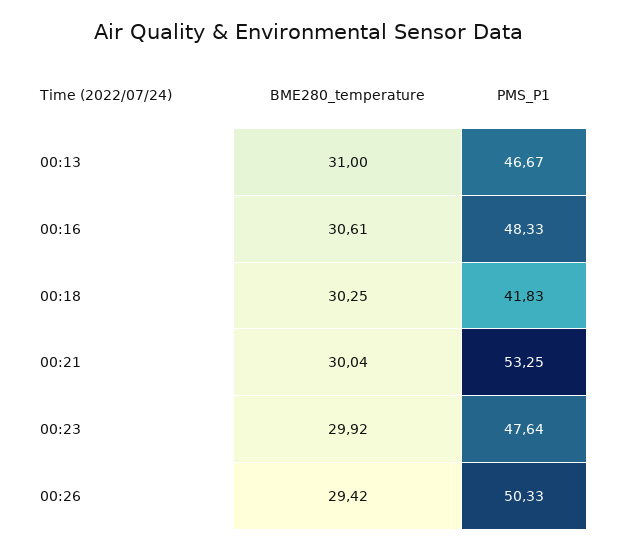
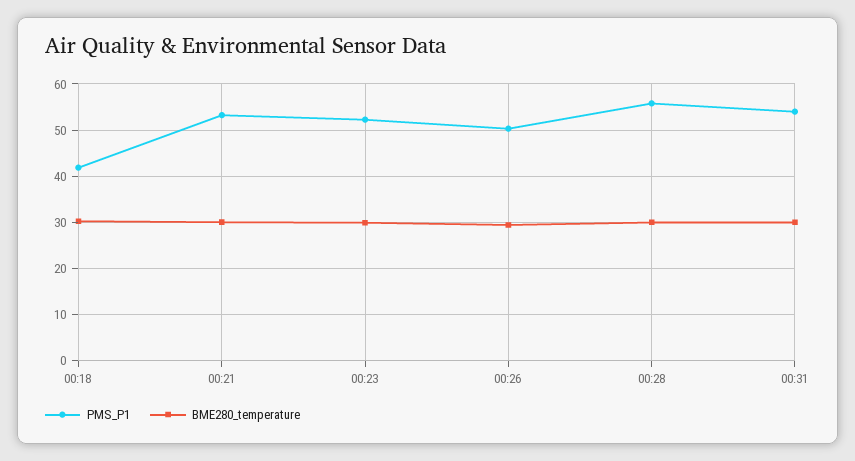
BME280_temperature, 00:13: 31 -> none
PMS_P1, 00:13: 46.67 -> none
BME280_temperature, 00:16: 30.61 -> none
PMS_P1, 00:16: 48.33 -> none
PMS_P1, 00:23: 47.64 -> 52
PMS_P1, 00:28: none -> 56
BME280_temperature, 00:28: none -> 30
PMS_P1, 00:31: none -> 54
BME280_temperature, 00:31: none -> 30

